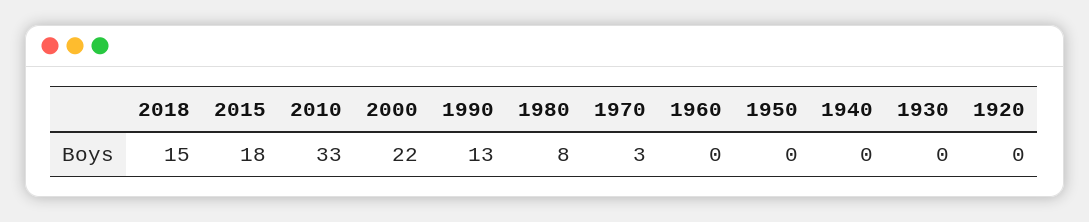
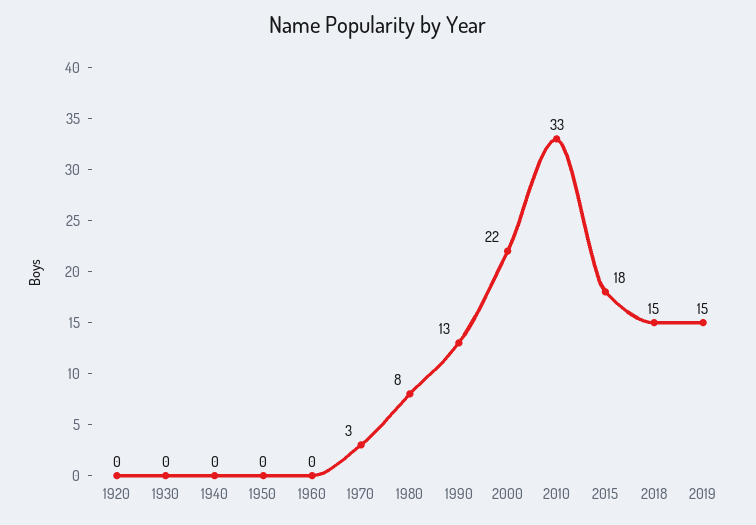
2019: none -> 15

